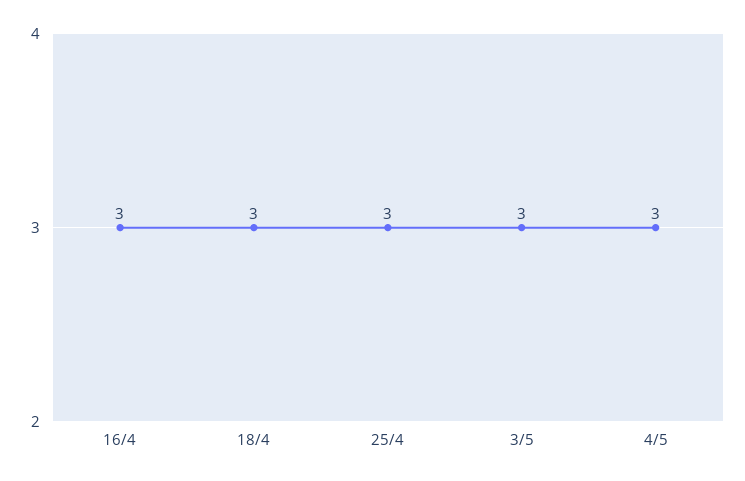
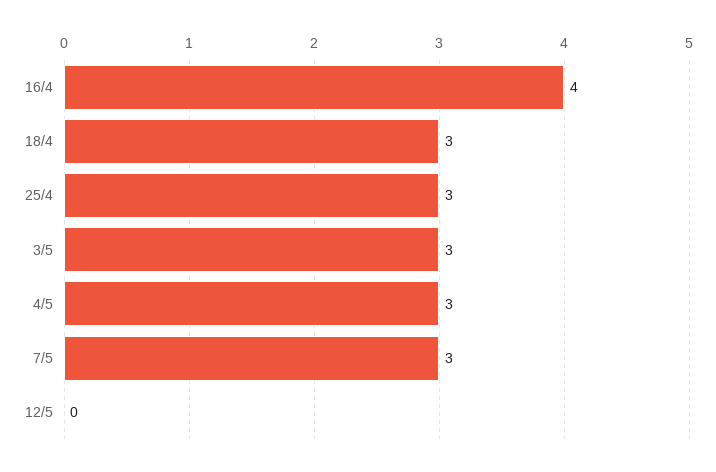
16/4: 3 -> 4
7/5: none -> 3
12/5: none -> 0

